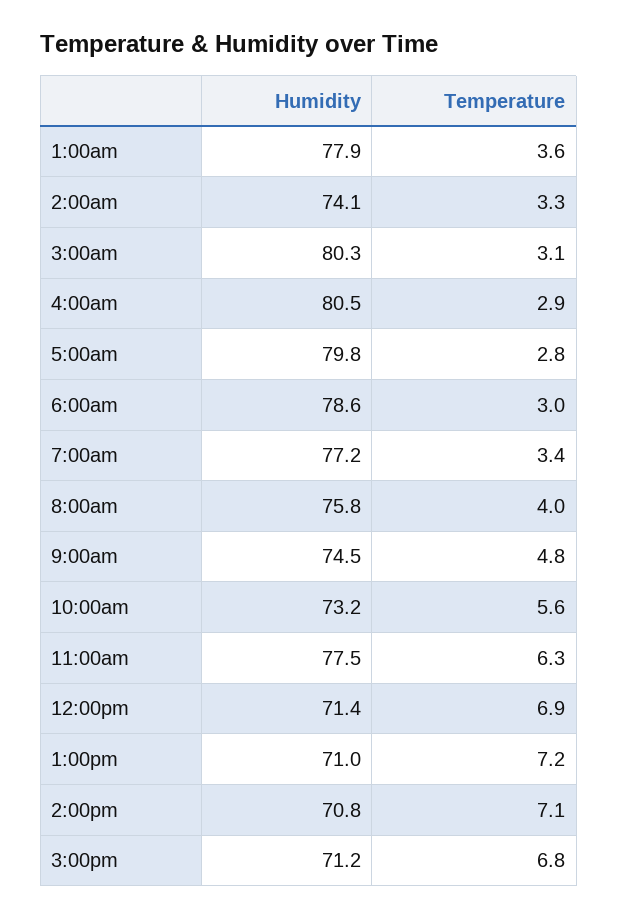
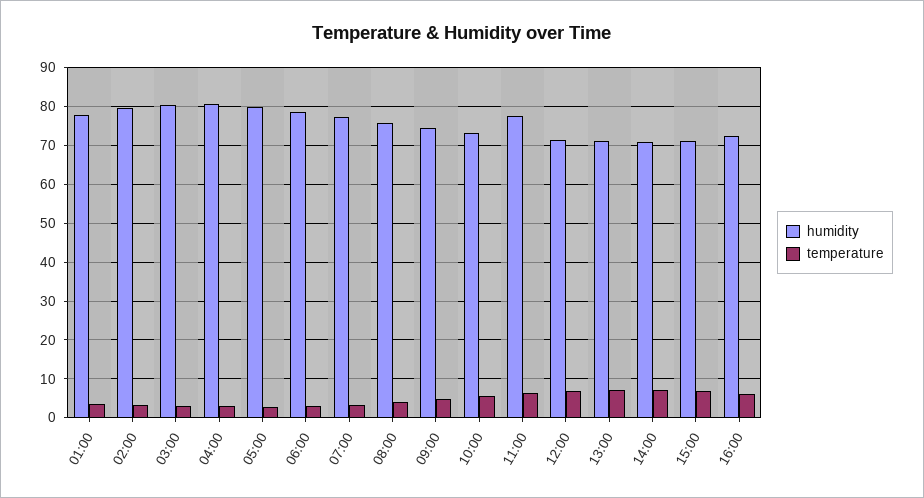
Humidity, 2:00am: 74.1 -> 80
Humidity, 16:00: none -> 72
Temperature, 16:00: none -> 6

